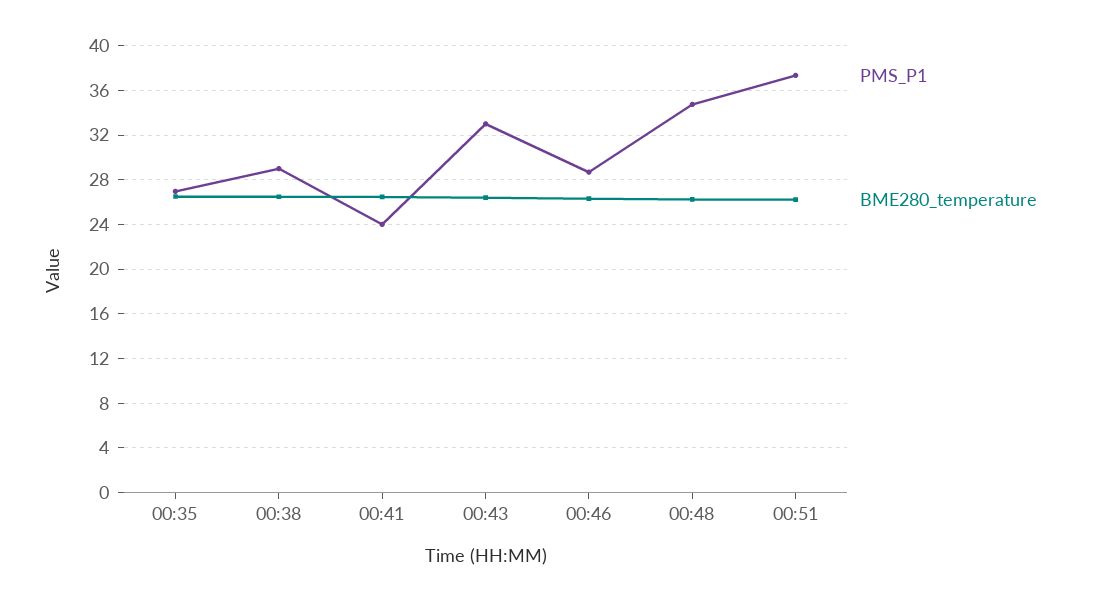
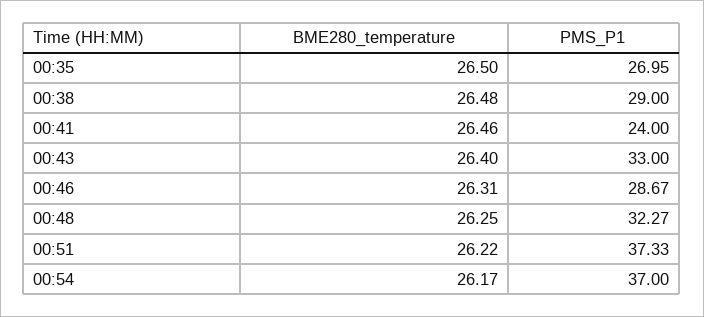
PMS_P1, 00:48: 35 -> 32.27
BME280_temperature, 00:54: none -> 26.17
PMS_P1, 00:54: none -> 37

